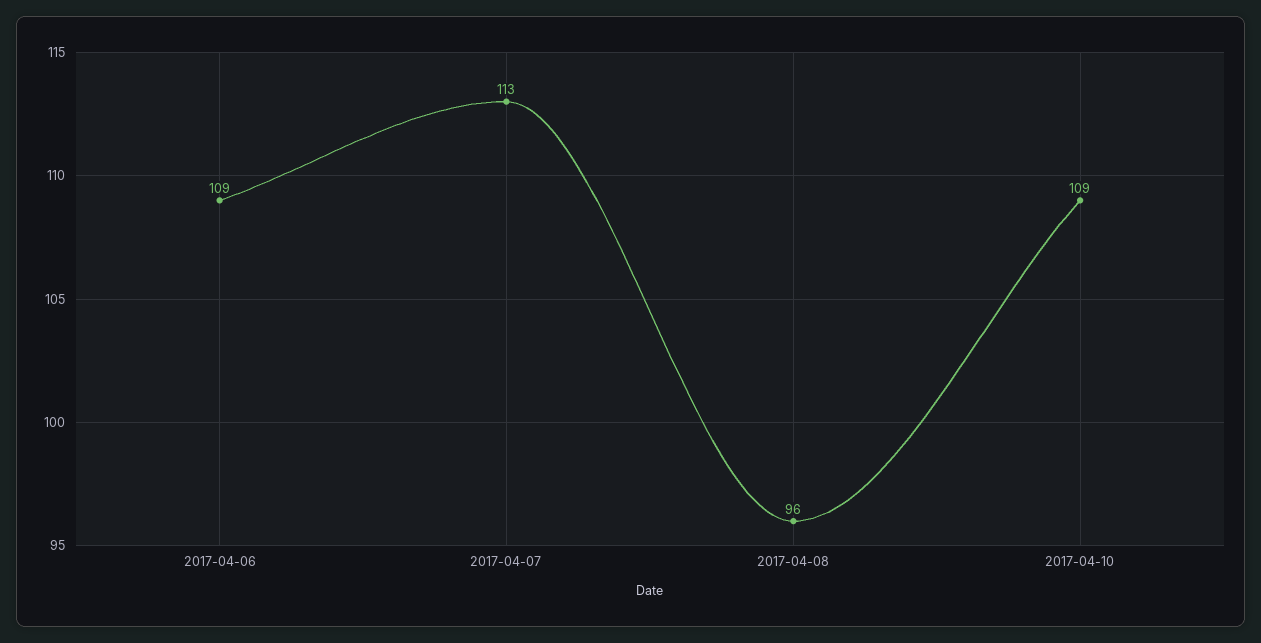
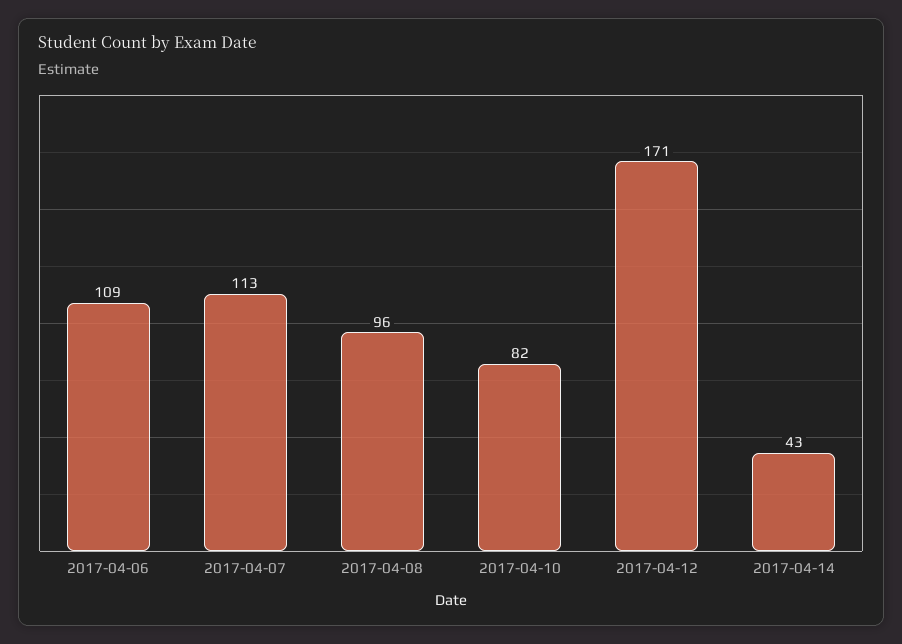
2017-04-10: 109 -> 82
2017-04-12: none -> 171
2017-04-14: none -> 43

